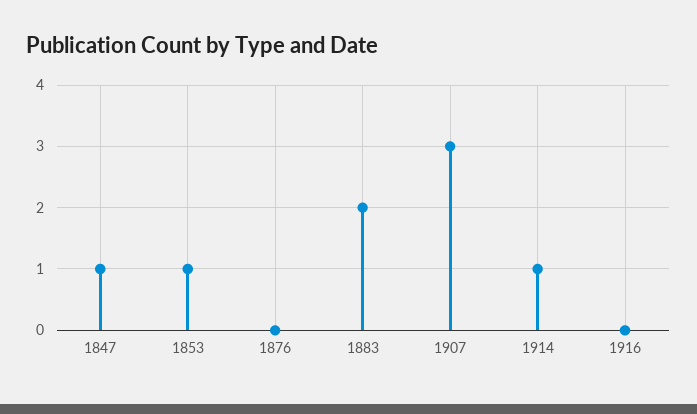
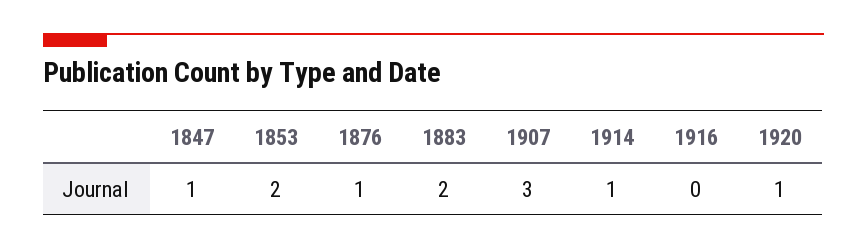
1853: 1 -> 2
1876: 0 -> 1
1920: none -> 1

